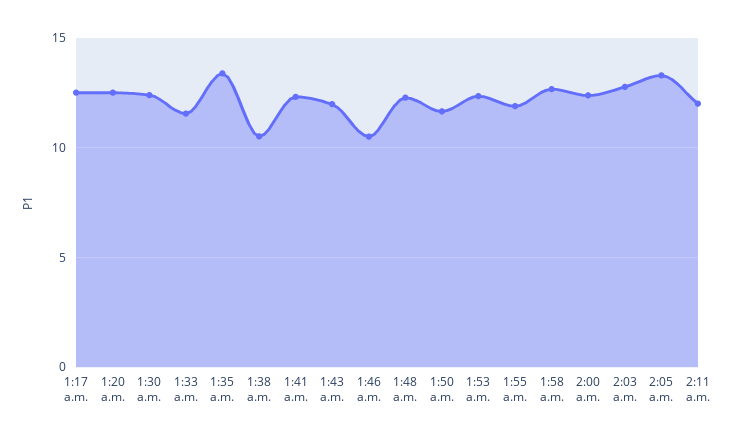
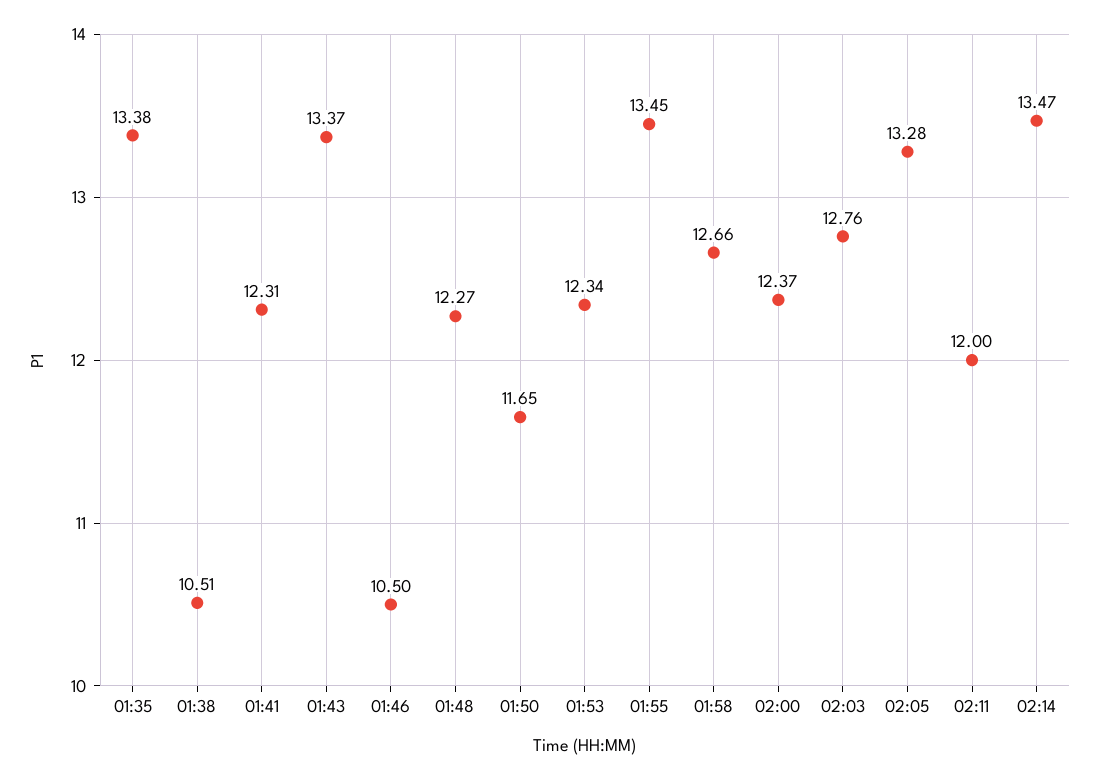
1:17 a.m.: 12.5 -> none
1:20 a.m.: 12.5 -> none
1:30 a.m.: 12.5 -> none
1:33 a.m.: 11.5 -> none
1:43 a.m.: 12 -> 13.37
1:55 a.m.: 12 -> 13.45
02:14: none -> 13.47

